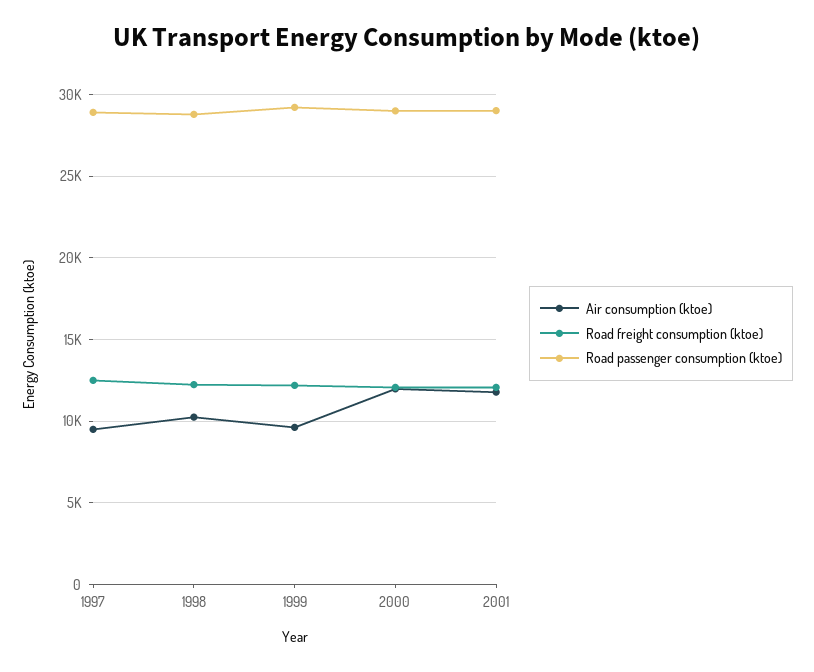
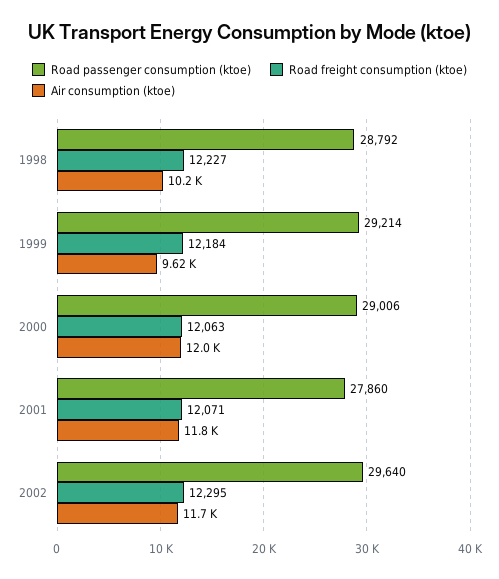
Air consumption (ktoe), 1997: 9500 -> none
Road freight consumption (ktoe), 1997: 12500 -> none
Road passenger consumption (ktoe), 1997: 29000 -> none
Road passenger consumption (ktoe), 2001: 29000 -> 27860
Road passenger consumption (ktoe), 2002: none -> 29640
Road freight consumption (ktoe), 2002: none -> 12295
Air consumption (ktoe), 2002: none -> 11700

